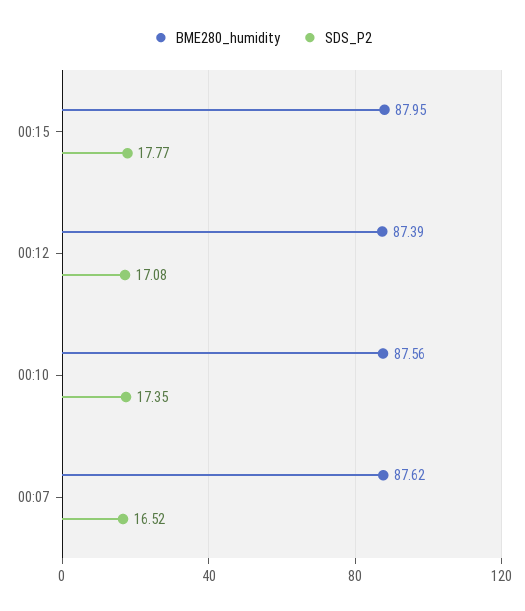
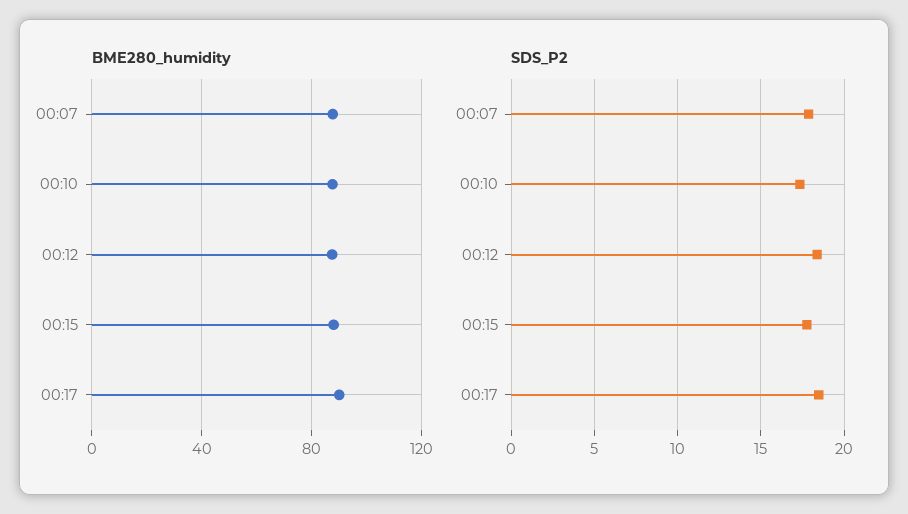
SDS_P2, 00:12: 17.08 -> 18.5
SDS_P2, 00:07: 16.52 -> 18
BME280_humidity, 00:17: none -> 90
SDS_P2, 00:17: none -> 18.5

